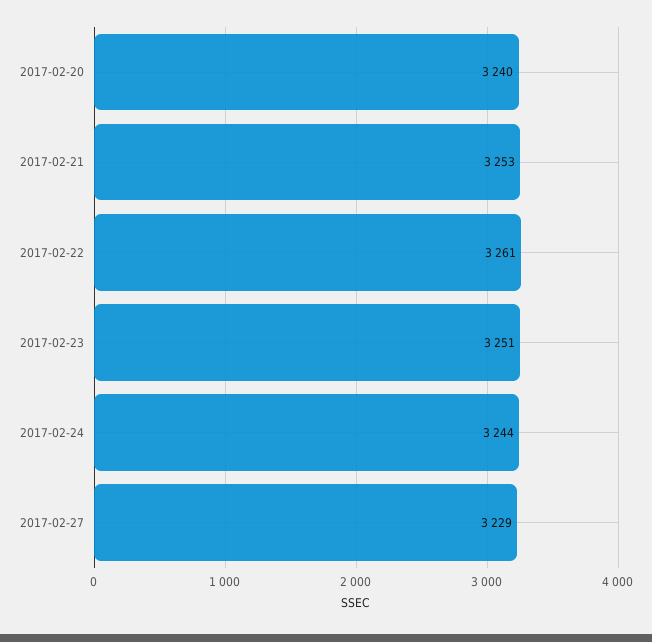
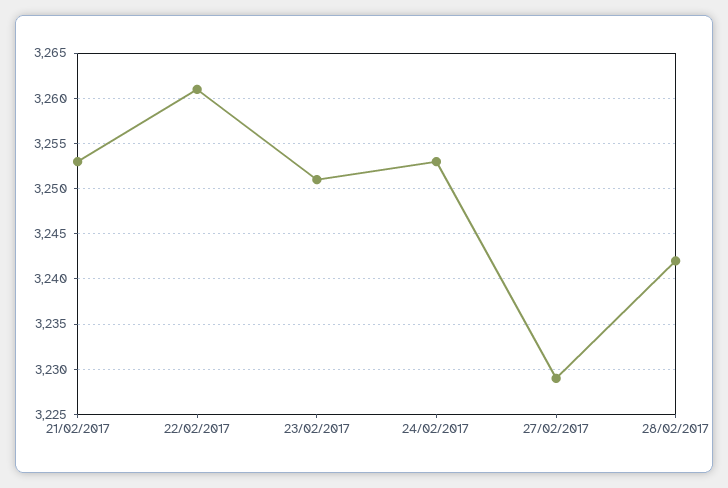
2017-02-20: 3240 -> none
2017-02-24: 3244 -> 3253
28/02/2017: none -> 3242

